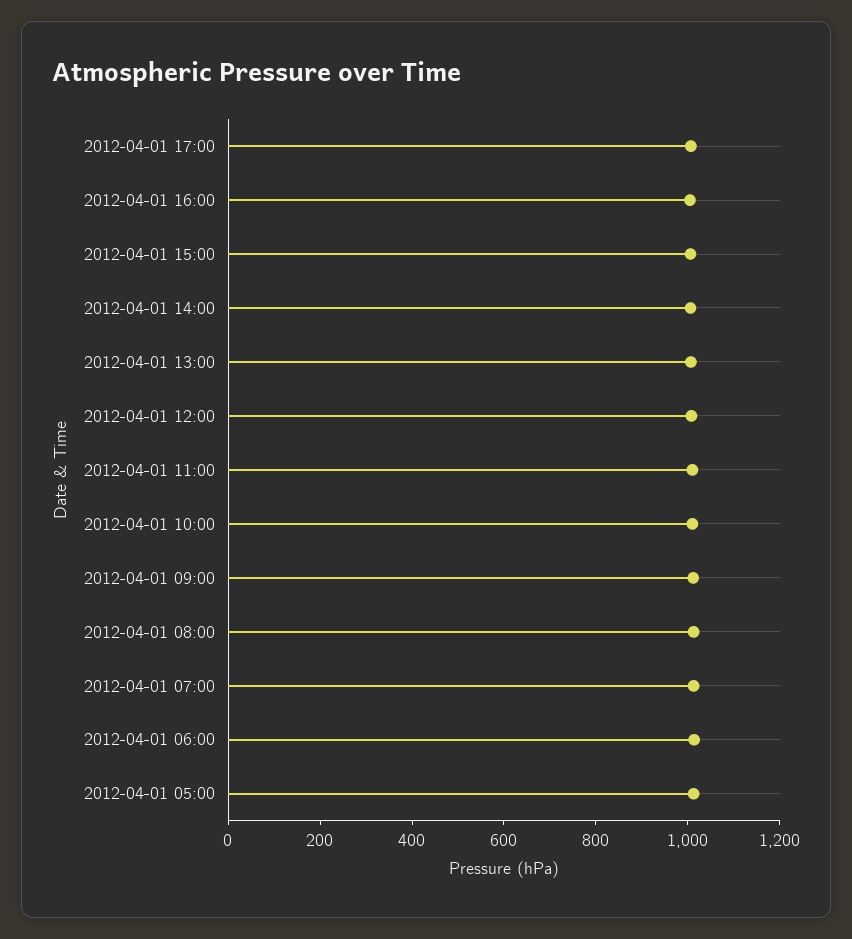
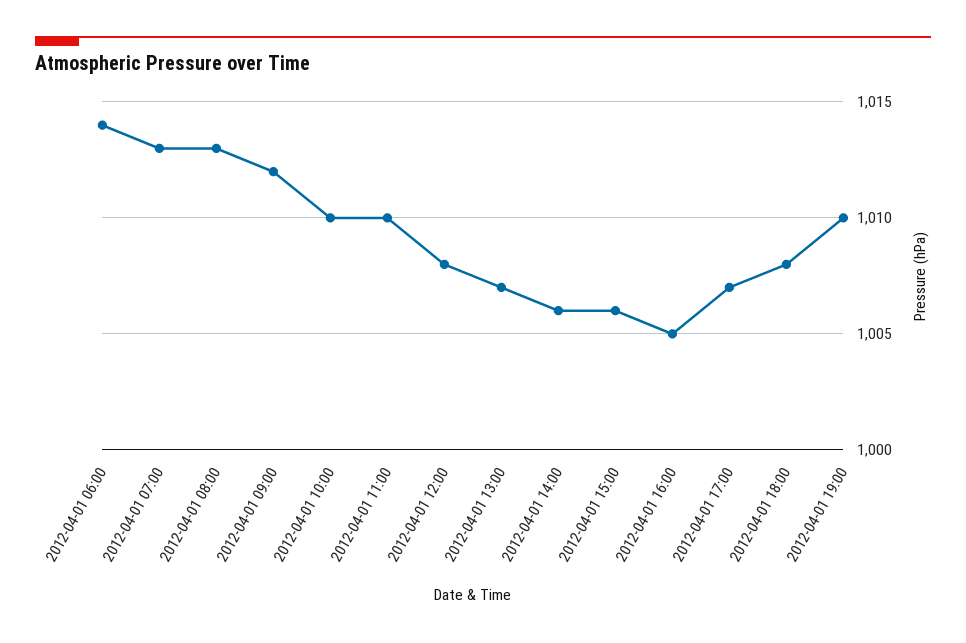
2012-04-01 05:00: 1000 -> none
2012-04-01 18:00: none -> 1008
2012-04-01 19:00: none -> 1010

